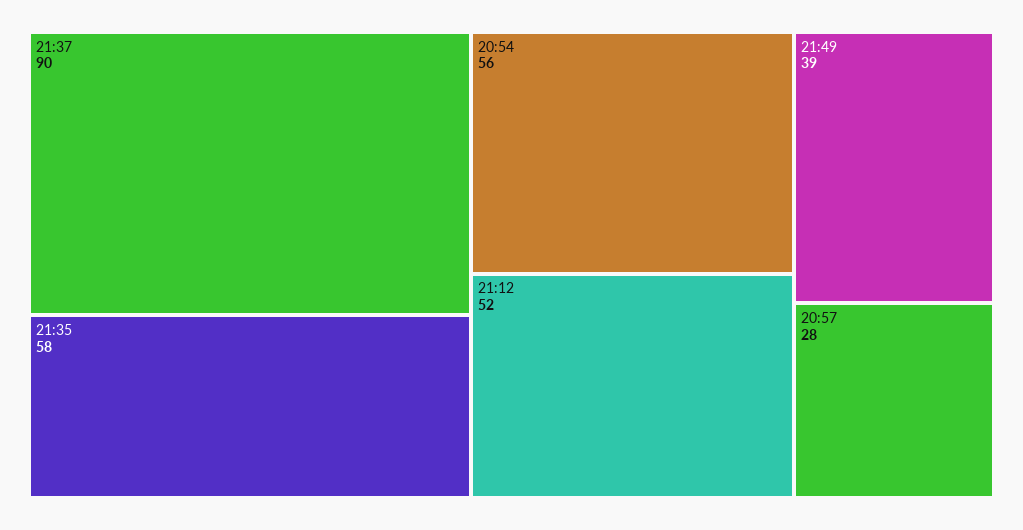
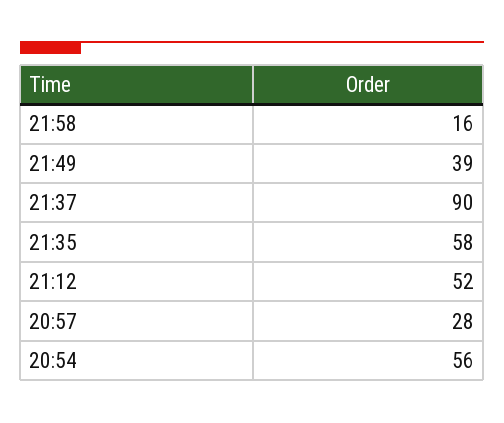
21:58: none -> 16

